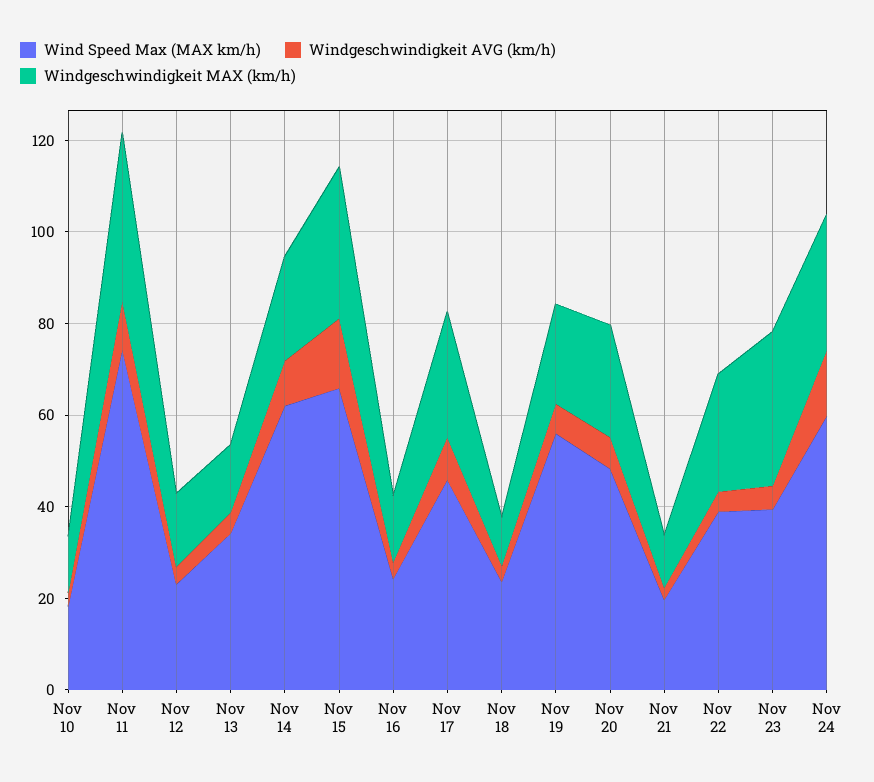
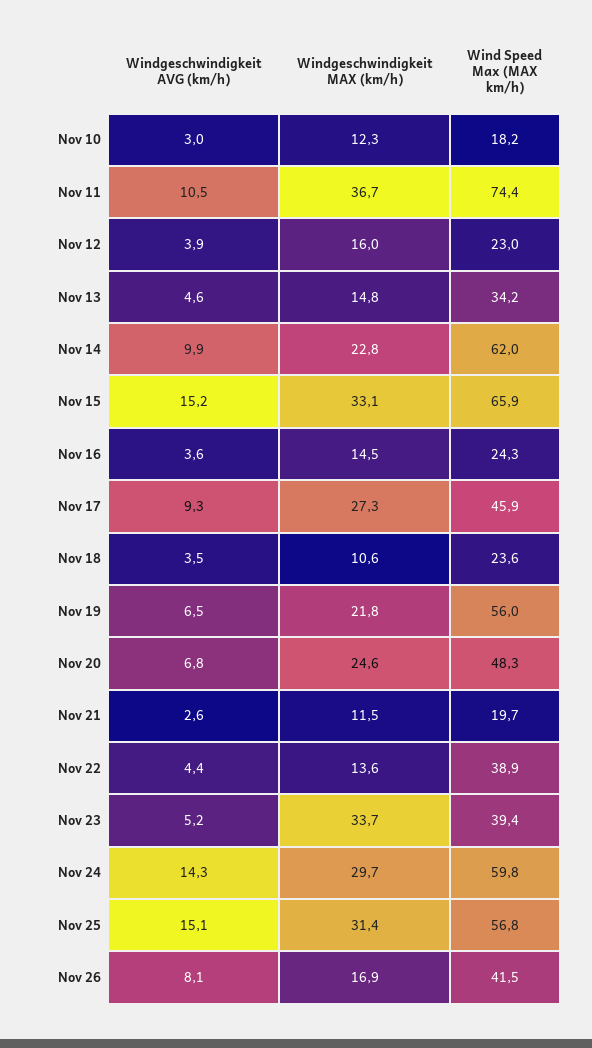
Windgeschwindigkeit MAX (km/h), Nov 22: 25 -> 13.6
Windgeschwindigkeit AVG (km/h), Nov 25: none -> 15.1
Windgeschwindigkeit MAX (km/h), Nov 25: none -> 31.4
Wind Speed Max (MAX km/h), Nov 25: none -> 56.8
Windgeschwindigkeit AVG (km/h), Nov 26: none -> 8.1
Windgeschwindigkeit MAX (km/h), Nov 26: none -> 16.9
Wind Speed Max (MAX km/h), Nov 26: none -> 41.5

